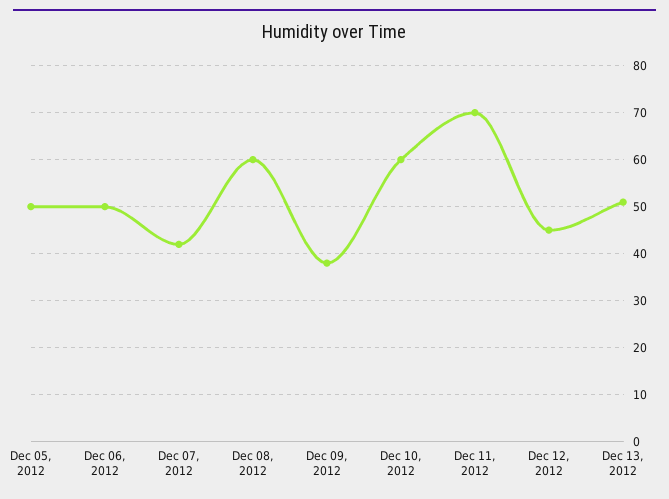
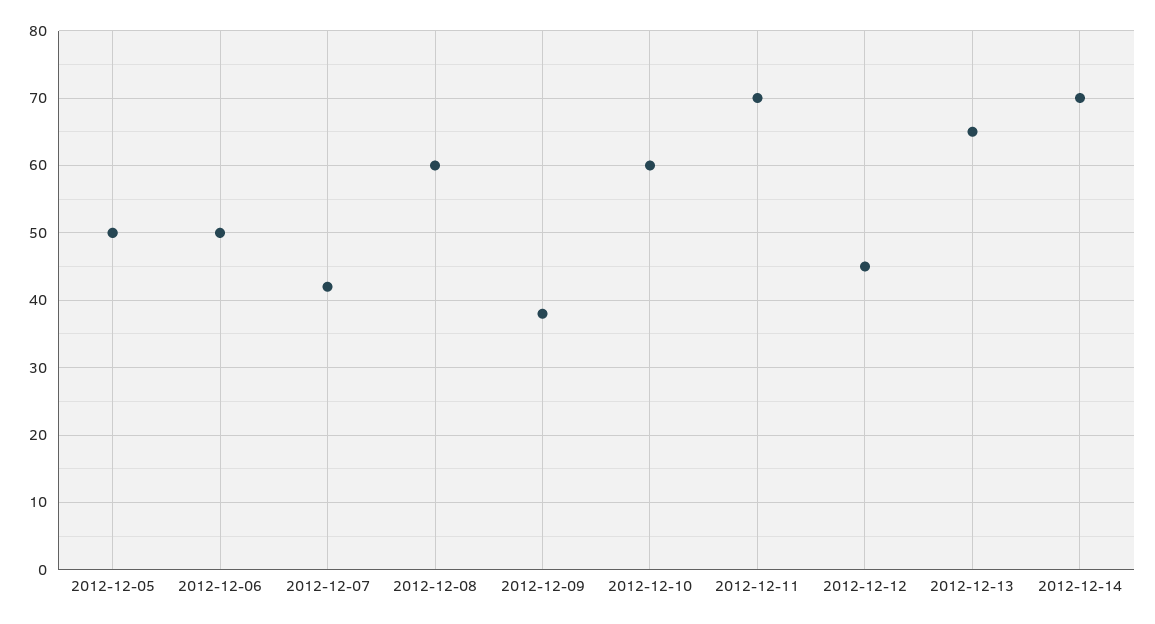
Dec 13, 2012: 50 -> 65
2012-12-14: none -> 70

